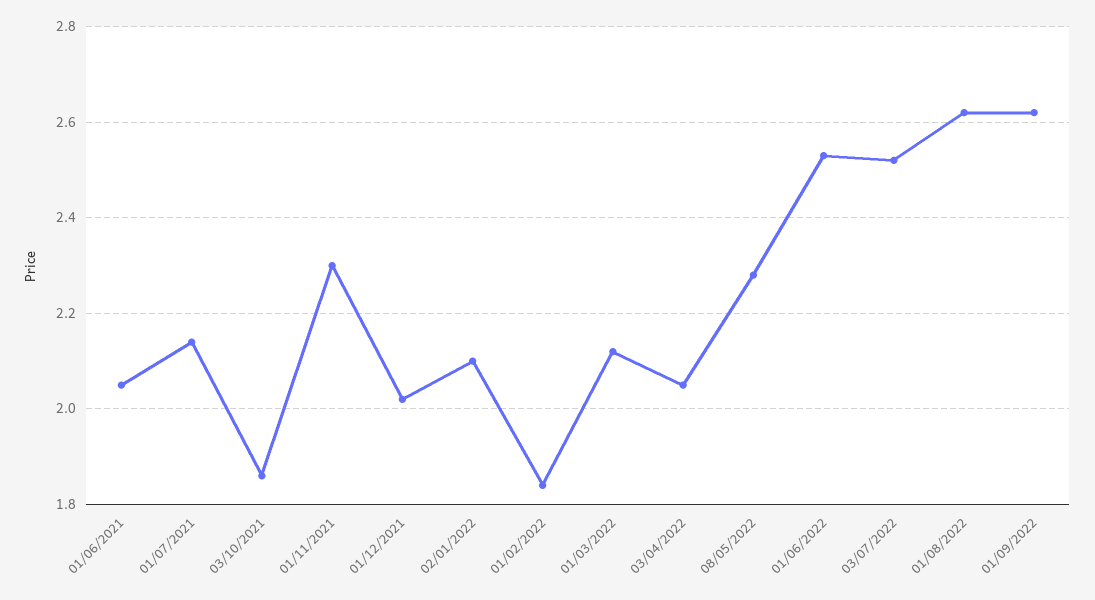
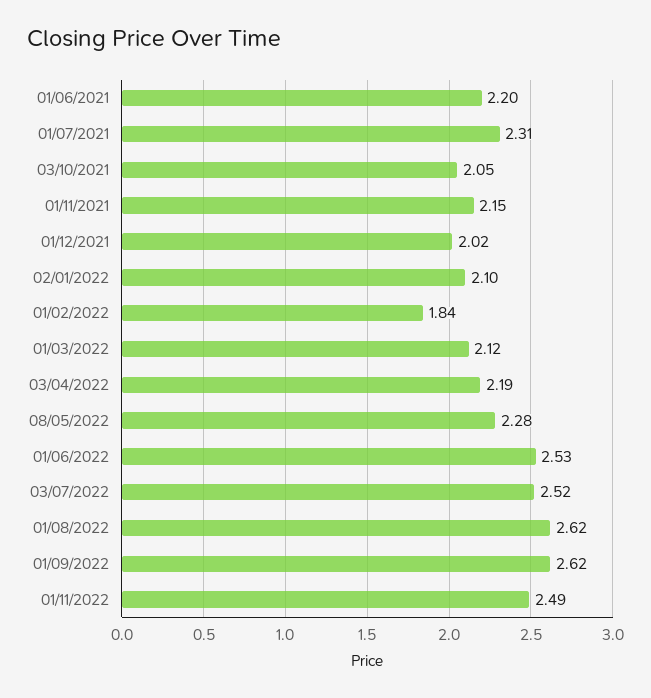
01/06/2021: 2.05 -> 2.2
01/07/2021: 2.15 -> 2.31
03/10/2021: 1.85 -> 2.05
01/11/2021: 2.3 -> 2.15
03/04/2022: 2.05 -> 2.19
01/11/2022: none -> 2.49

